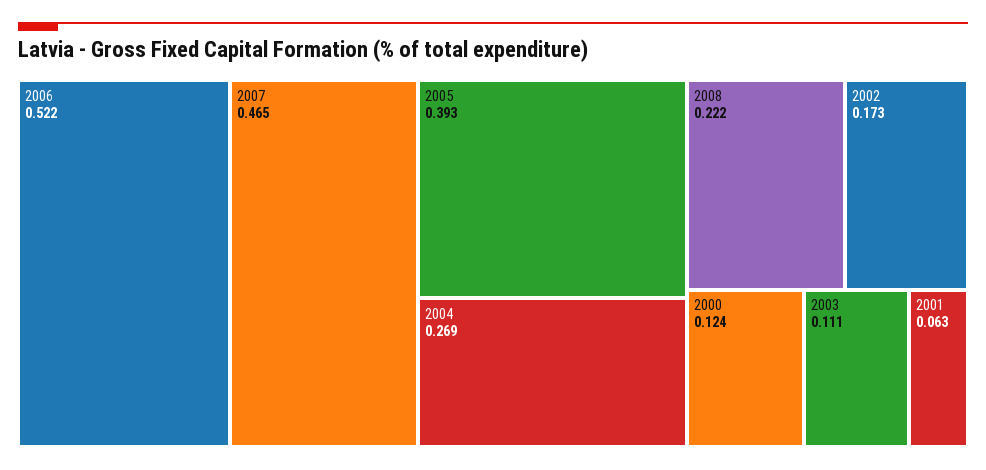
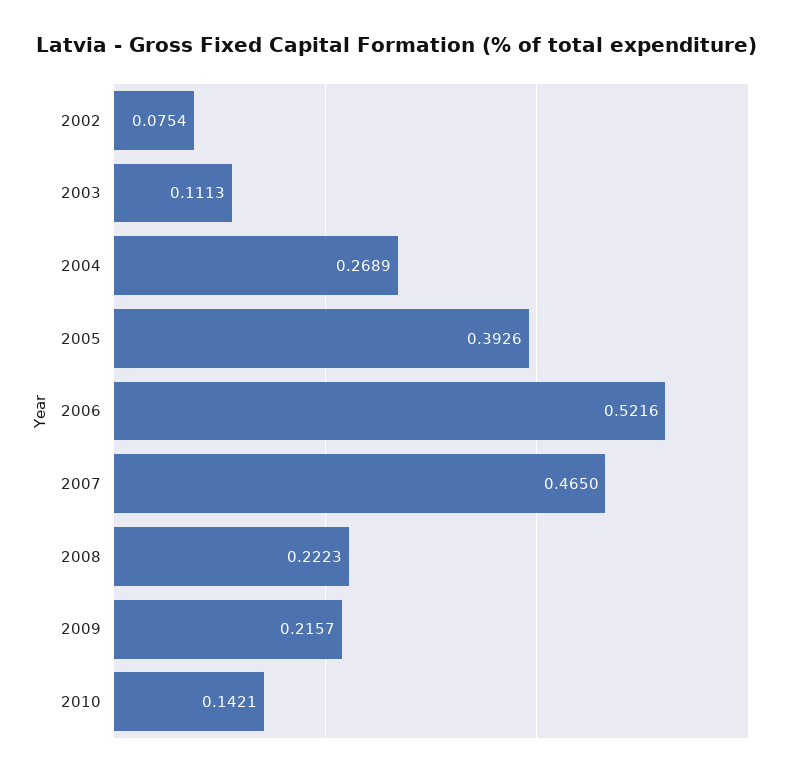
2002: 0.173 -> 0.0754
2000: 0.124 -> none
2001: 0.063 -> none
2009: none -> 0.2157
2010: none -> 0.1421

